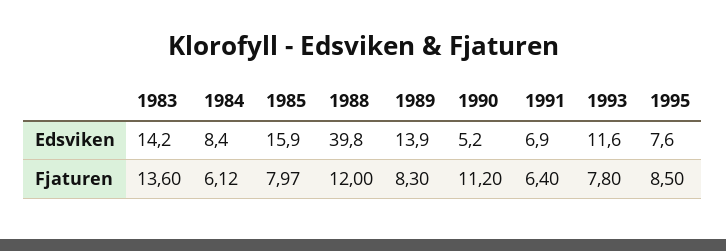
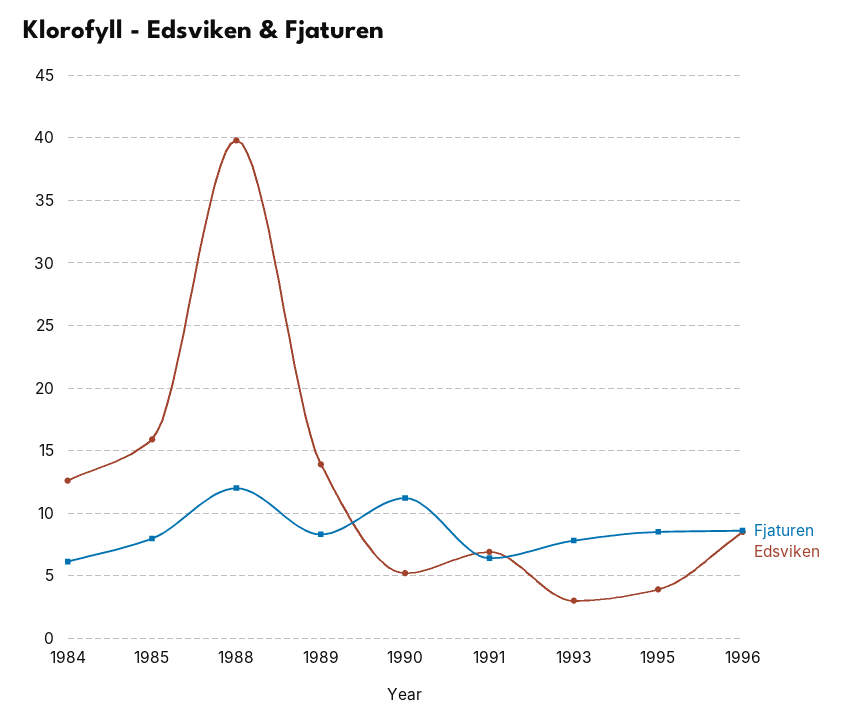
Edsviken, 1983: 14.2 -> none
Edsviken, 1984: 8.4 -> 12.5
Edsviken, 1993: 11.6 -> 3
Edsviken, 1995: 7.6 -> 4
Fjaturen, 1983: 13.6 -> none
Fjaturen, 1996: none -> 8.5
Edsviken, 1996: none -> 8.5

